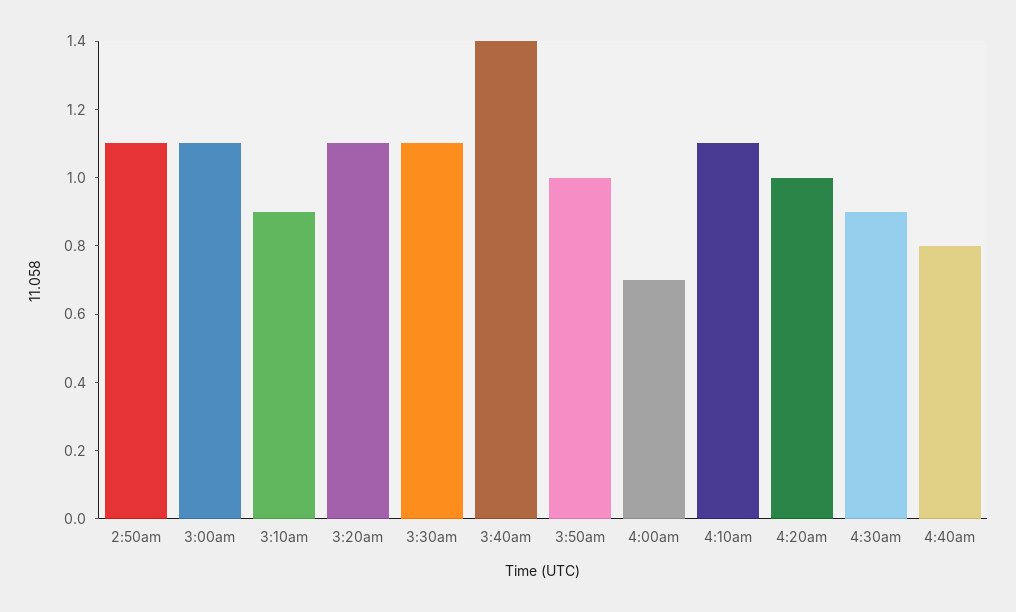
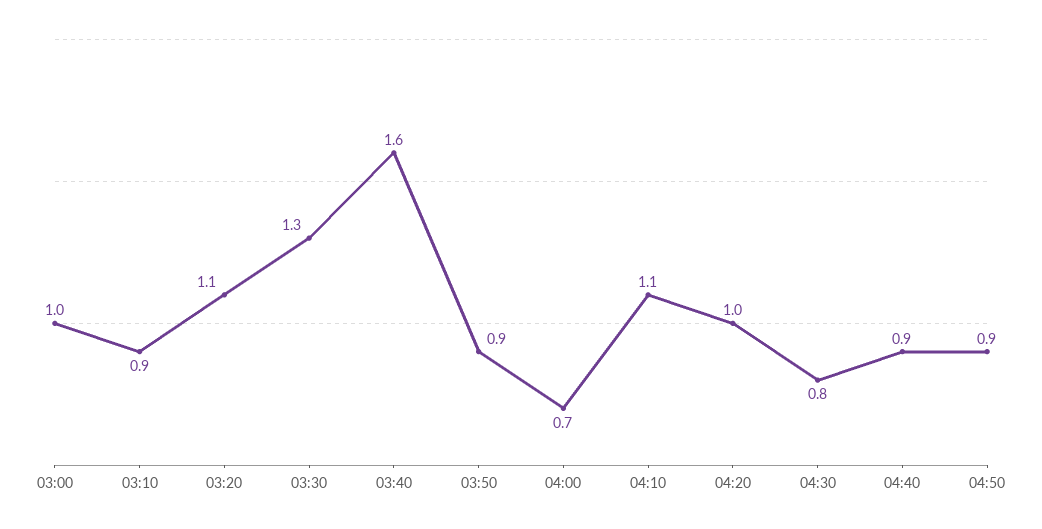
2:50am: 1.1 -> none
3:00am: 1.1 -> 1
3:30am: 1.1 -> 1.3
3:40am: 1.4 -> 1.6
3:50am: 1 -> 0.9
4:30am: 0.9 -> 0.8
4:40am: 0.8 -> 0.9
04:50: none -> 0.9

